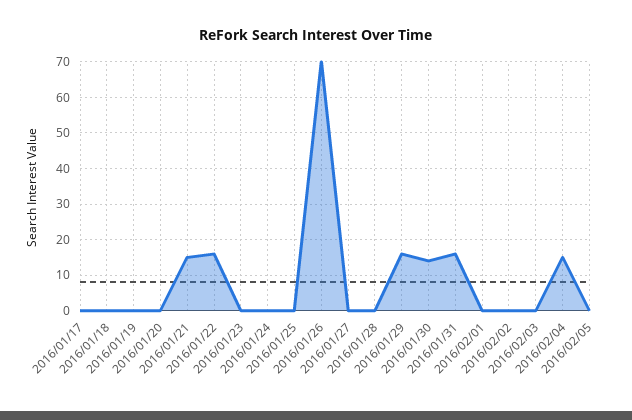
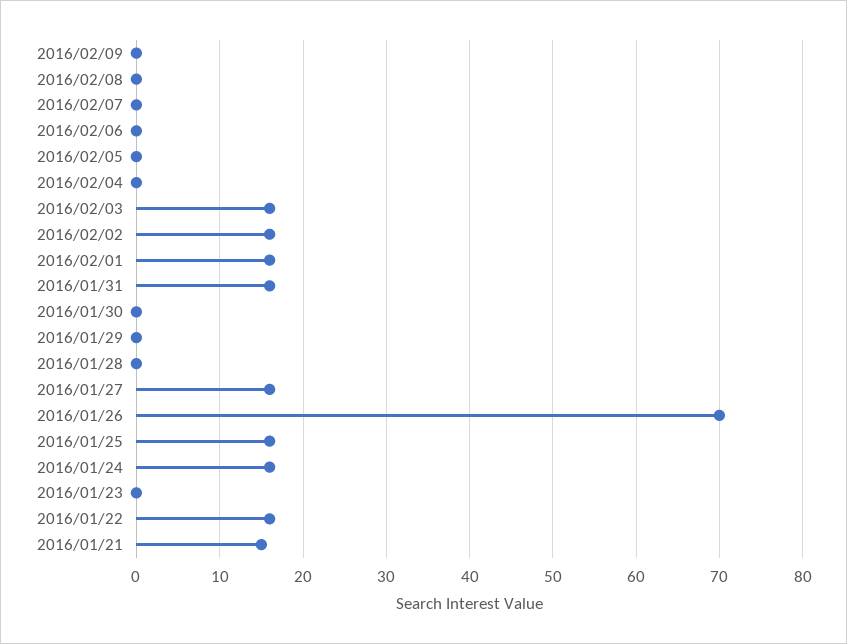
2016/01/17: 0 -> none
2016/01/18: 0 -> none
2016/01/19: 0 -> none
2016/01/20: 0 -> none
2016/01/24: 0 -> 16
2016/01/25: 0 -> 16
2016/01/27: 0 -> 16
2016/01/29: 15 -> 0
2016/01/30: 15 -> 0
2016/02/01: 0 -> 16
2016/02/02: 0 -> 16
2016/02/03: 0 -> 16
2016/02/04: 15 -> 0
2016/02/09: none -> 0
2016/02/08: none -> 0
2016/02/07: none -> 0
2016/02/06: none -> 0

